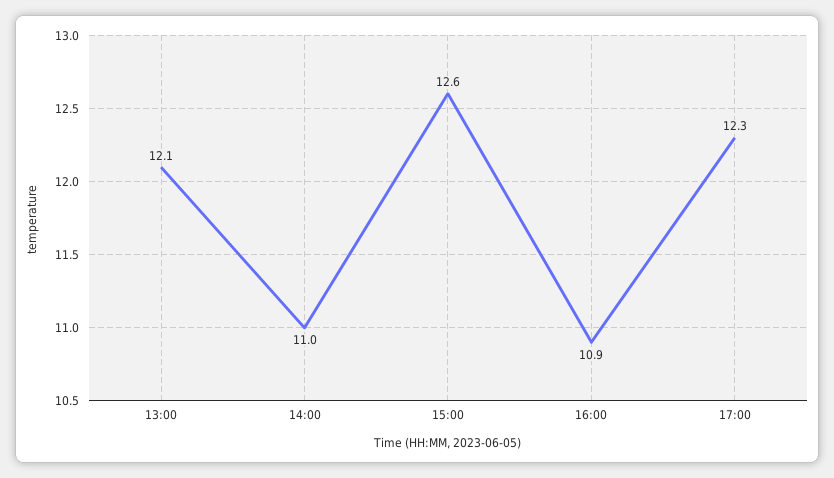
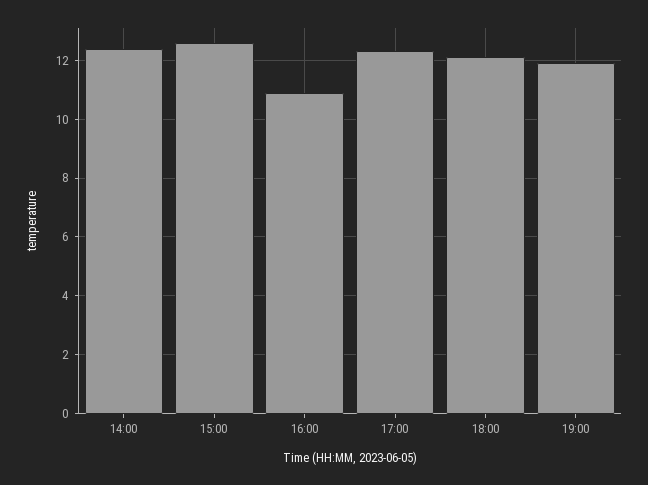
13:00: 12.1 -> none
14:00: 11 -> 12.5
18:00: none -> 12
19:00: none -> 12

